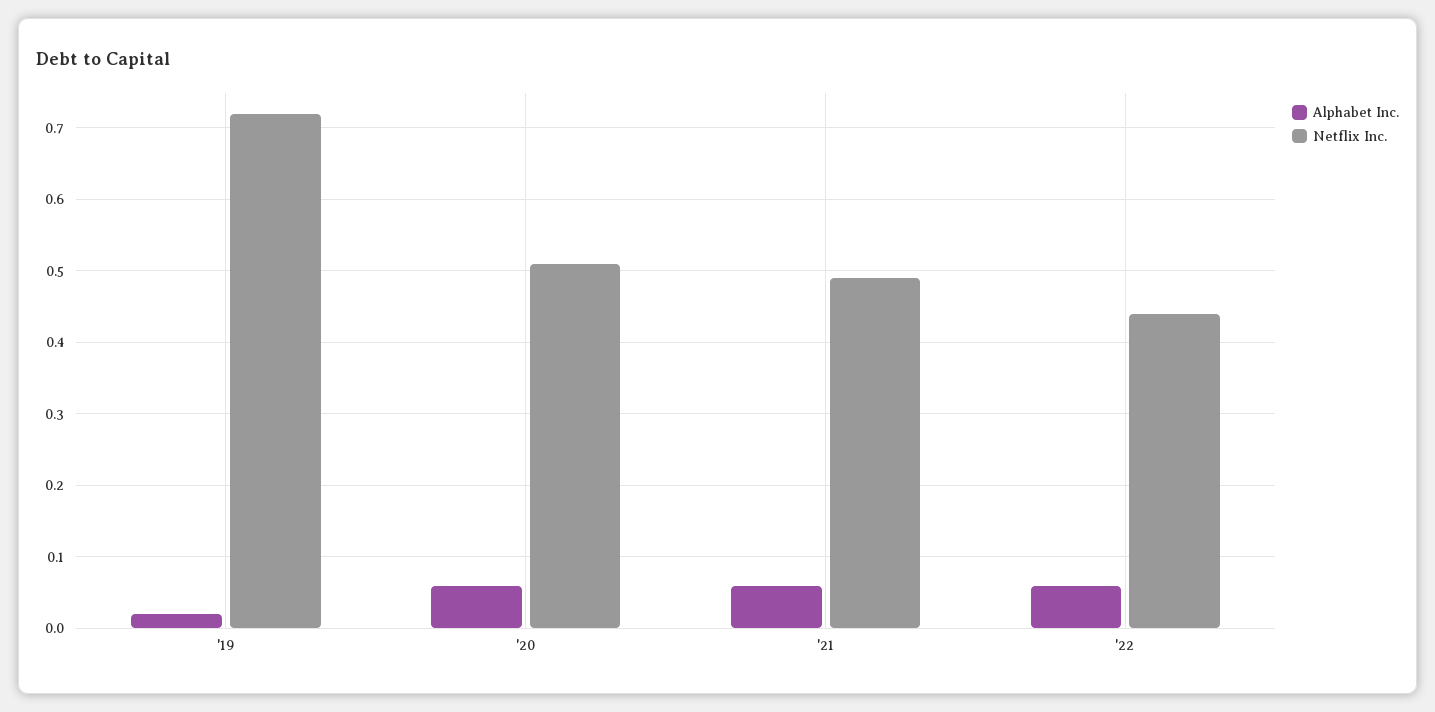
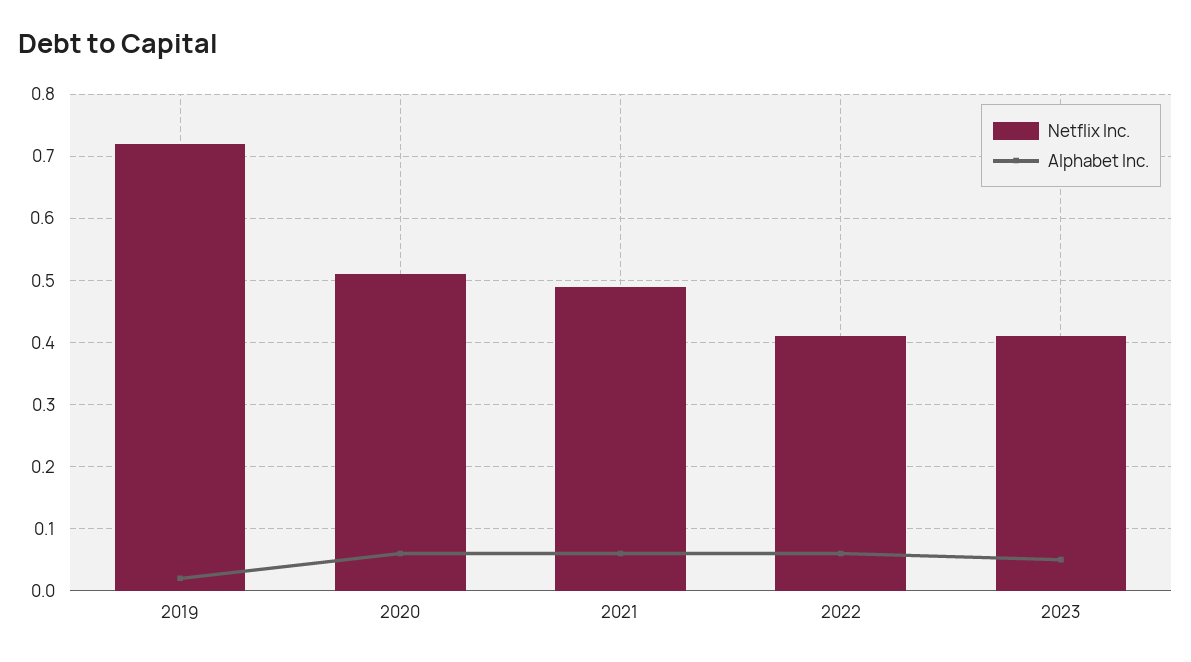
Netflix Inc., '22: 0.44 -> 0.41
Netflix Inc., 2023: none -> 0.41
Alphabet Inc., 2023: none -> 0.05

